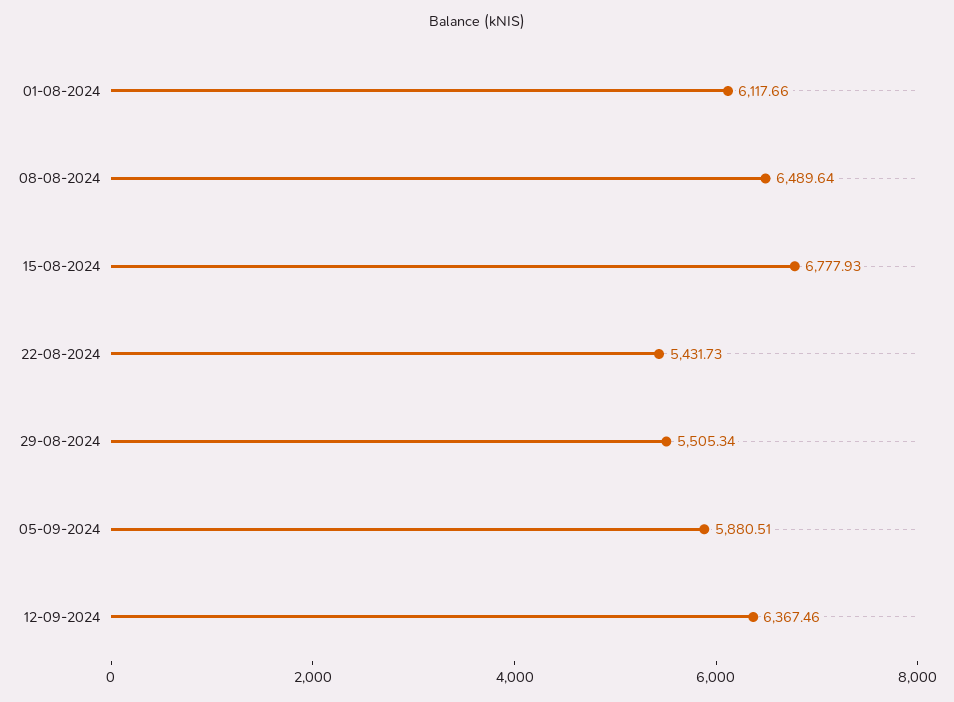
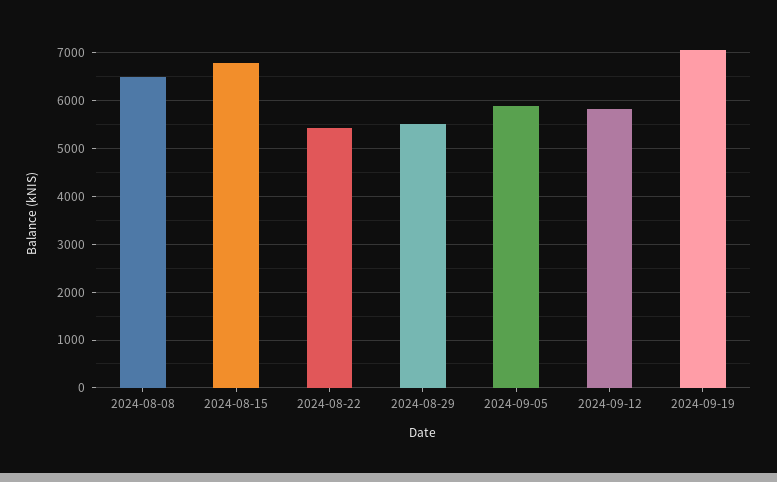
01-08-2024: 6117.66 -> none
12-09-2024: 6367.46 -> 5800
2024-09-19: none -> 7000

